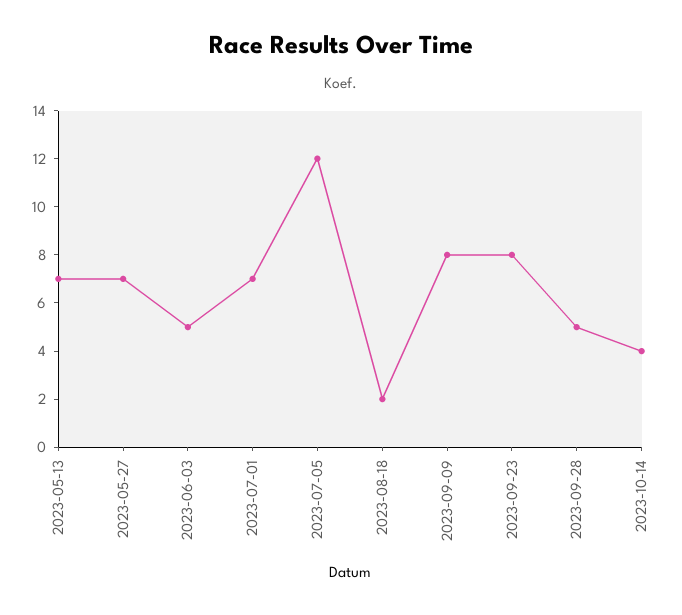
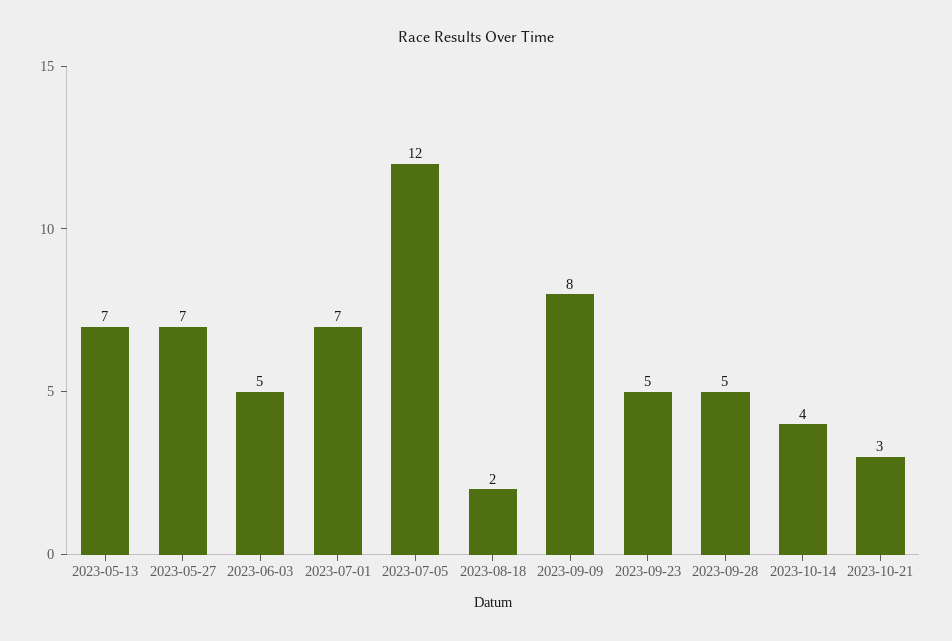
2023-09-23: 8 -> 5
2023-10-21: none -> 3

